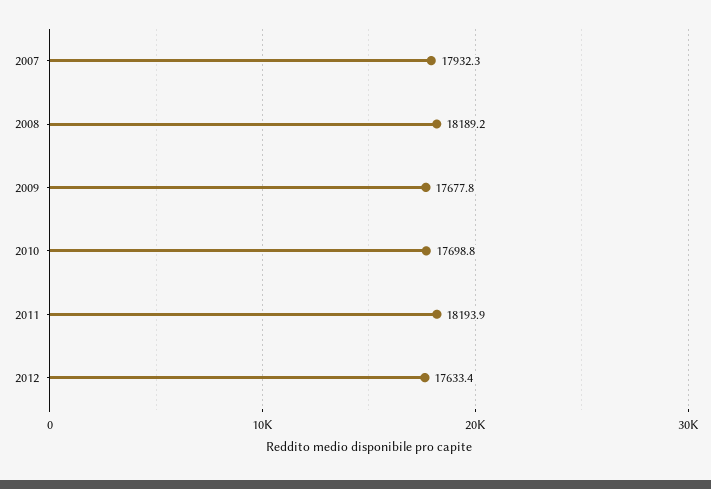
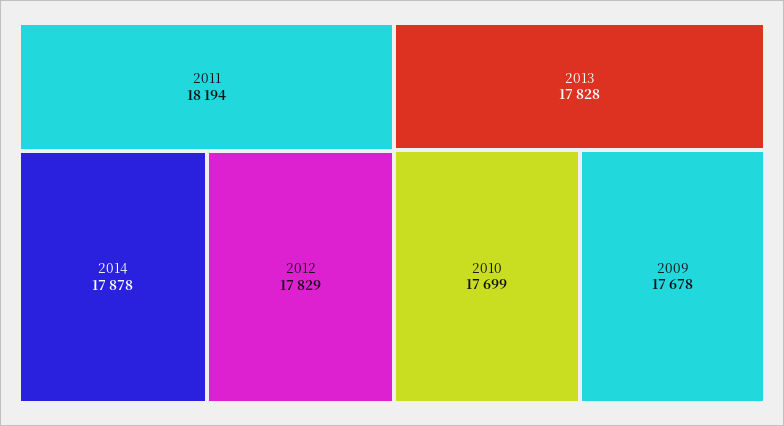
2007: 17932.3 -> none
2008: 18189.2 -> none
2012: 17633.4 -> 17829
2014: none -> 17878
2013: none -> 17828

